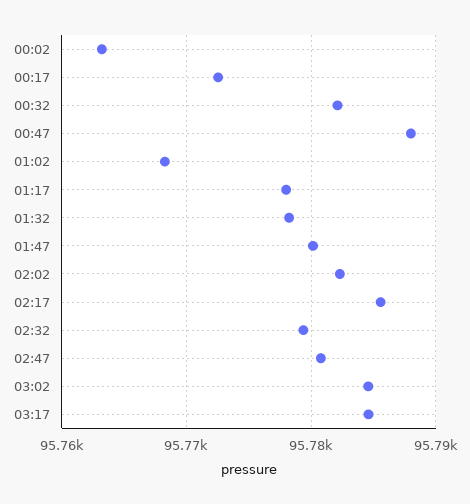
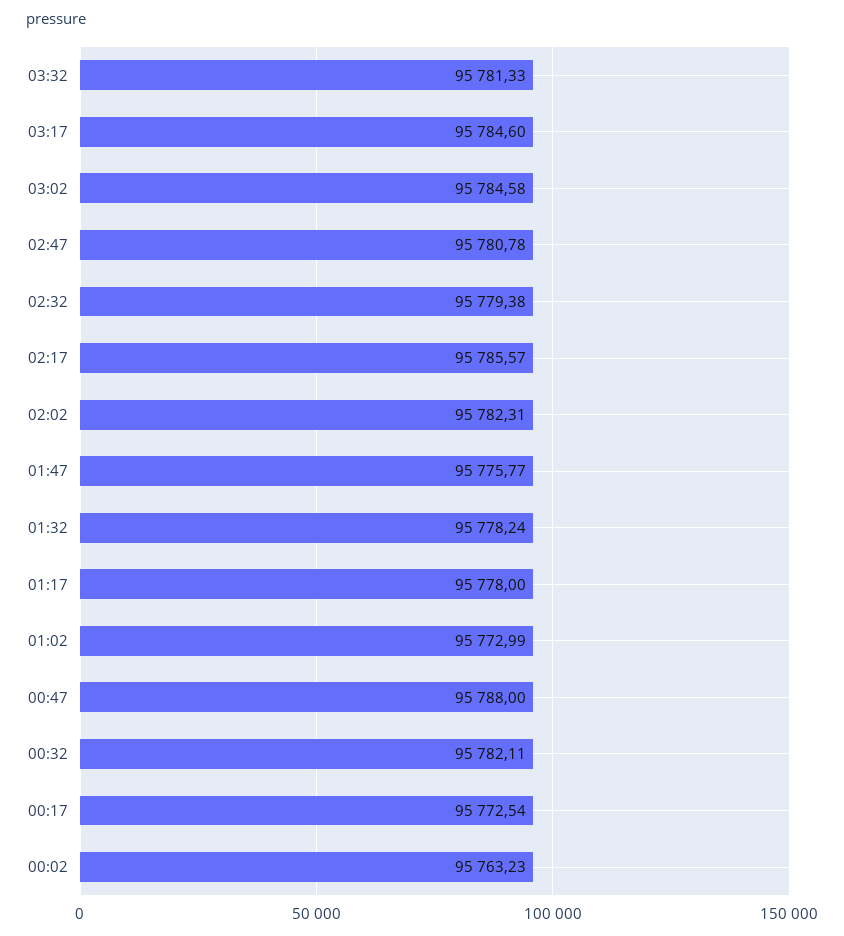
01:02: 95768 -> 95772.99
01:47: 95780 -> 95775.77
03:32: none -> 95781.33

